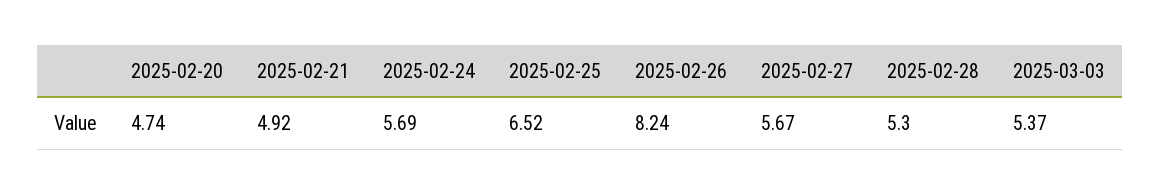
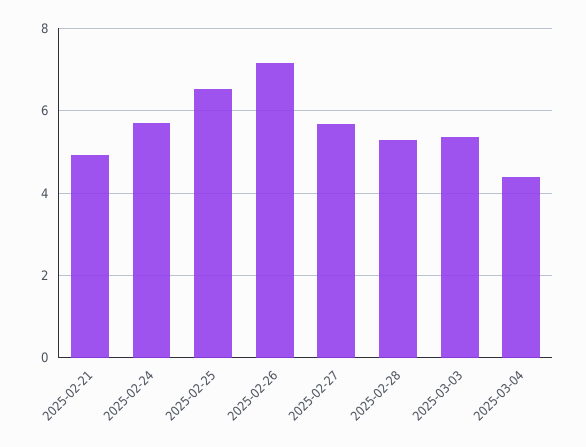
2025-02-20: 4.74 -> none
2025-02-26: 8.24 -> 7.2
2025-03-04: none -> 4.4

